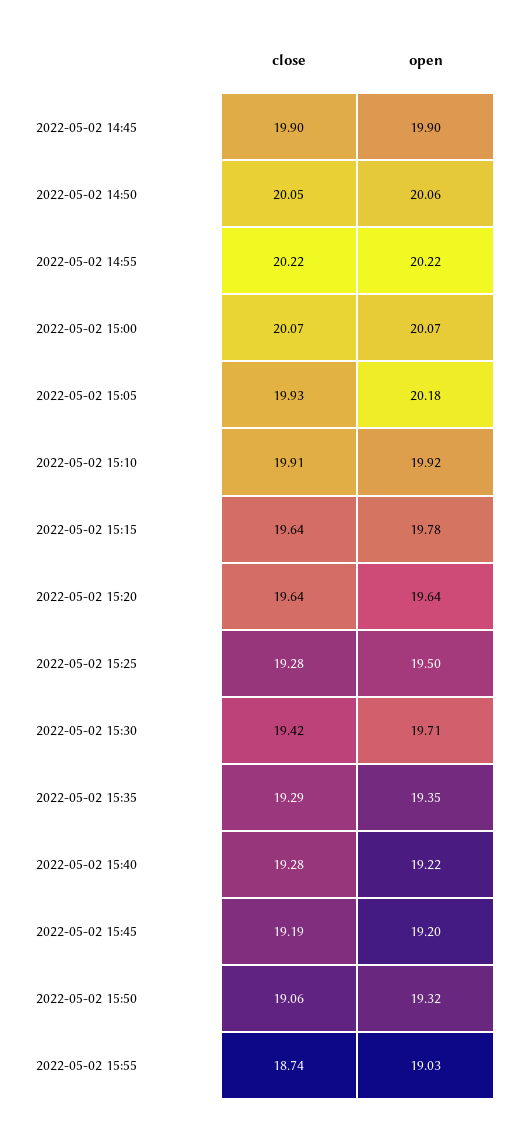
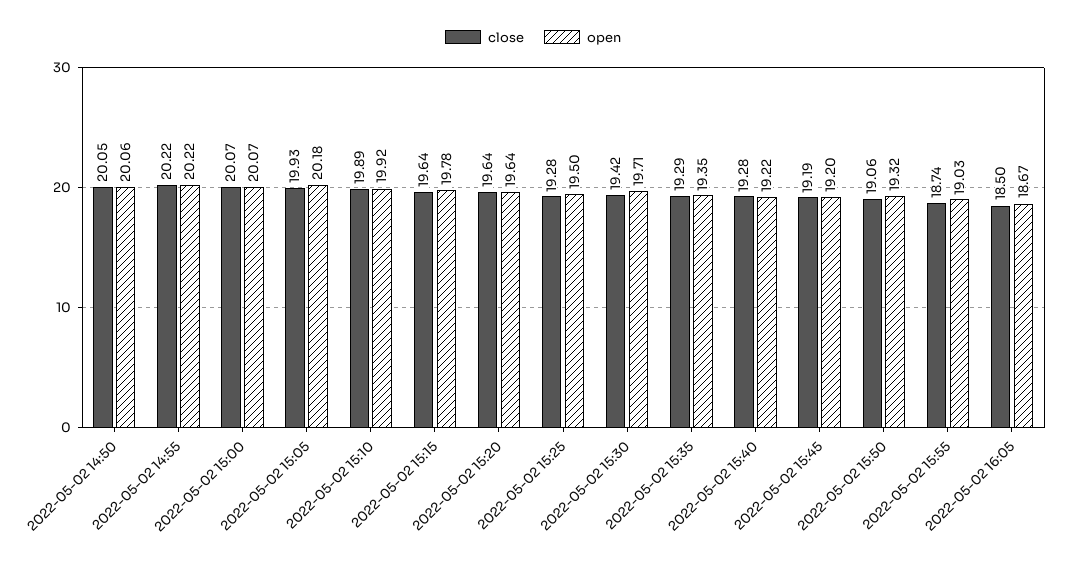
close, 2022-05-02 14:45: 19.9 -> none
open, 2022-05-02 14:45: 19.9 -> none
close, 2022-05-02 15:10: 19.91 -> 19.89
close, 2022-05-02 16:05: none -> 18.5
open, 2022-05-02 16:05: none -> 18.67

